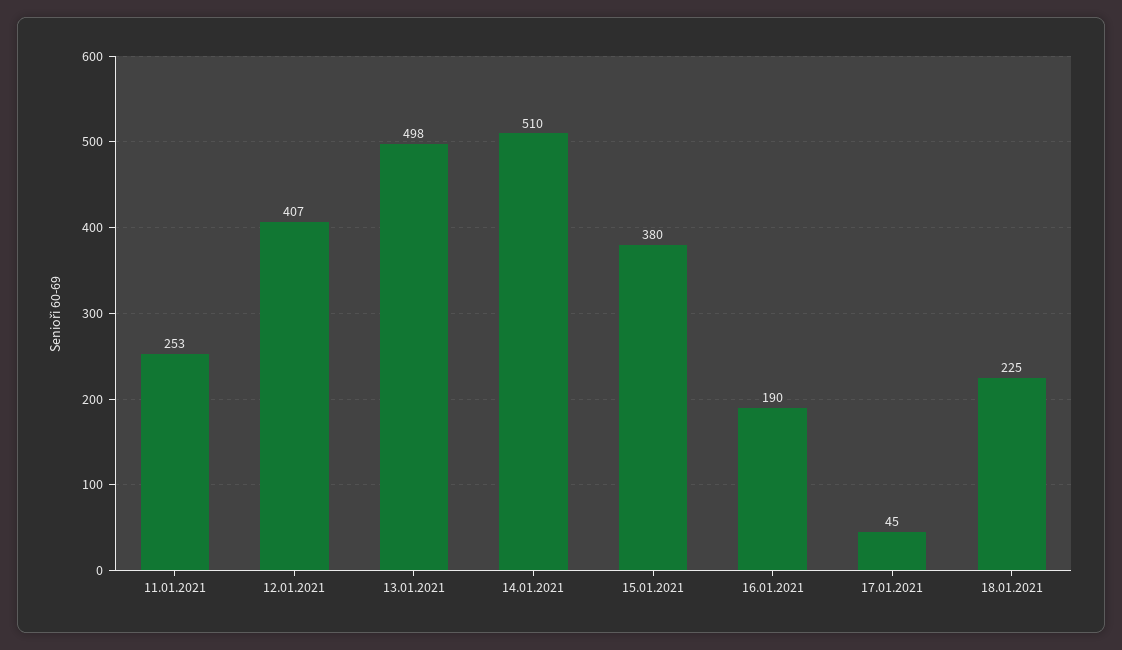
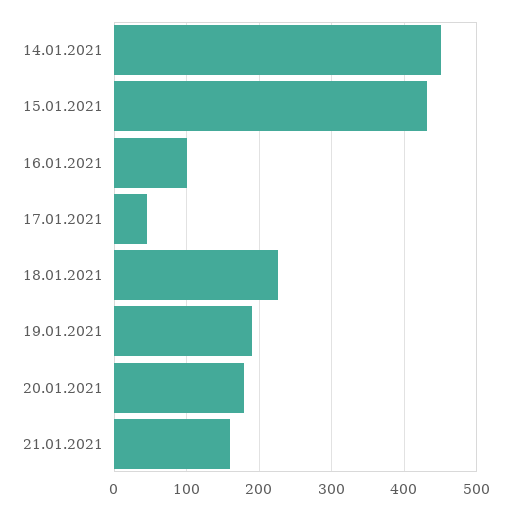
11.01.2021: 253 -> none
12.01.2021: 407 -> none
13.01.2021: 498 -> none
14.01.2021: 510 -> 450
15.01.2021: 380 -> 430
16.01.2021: 190 -> 100
19.01.2021: none -> 190
20.01.2021: none -> 180
21.01.2021: none -> 160

